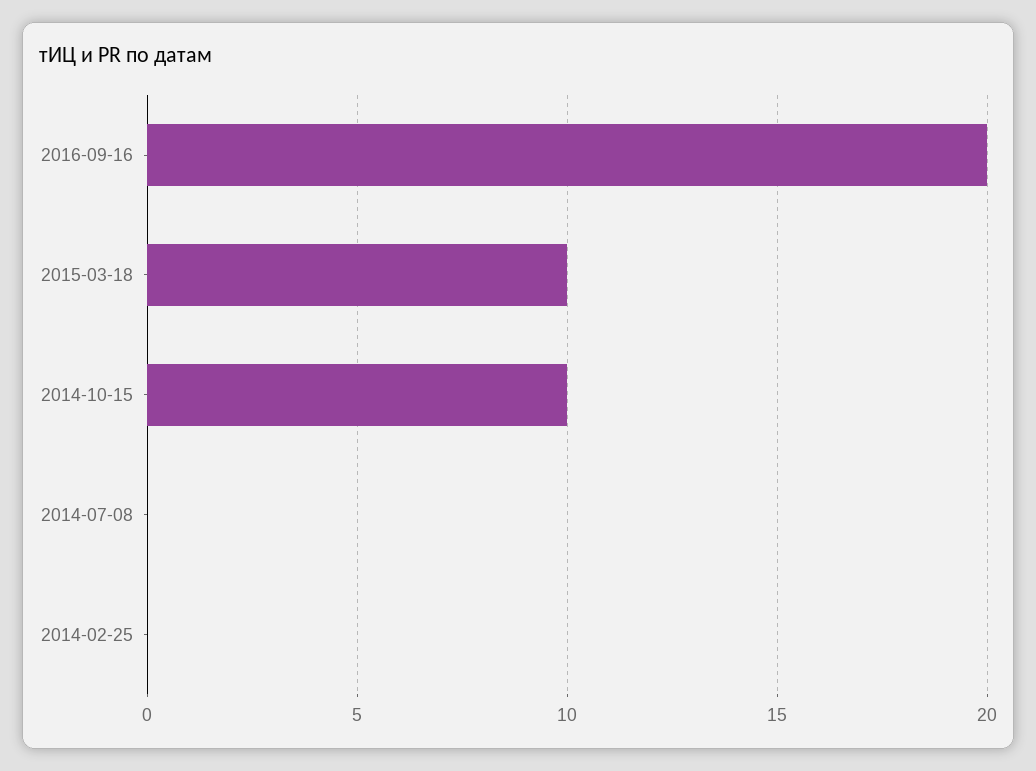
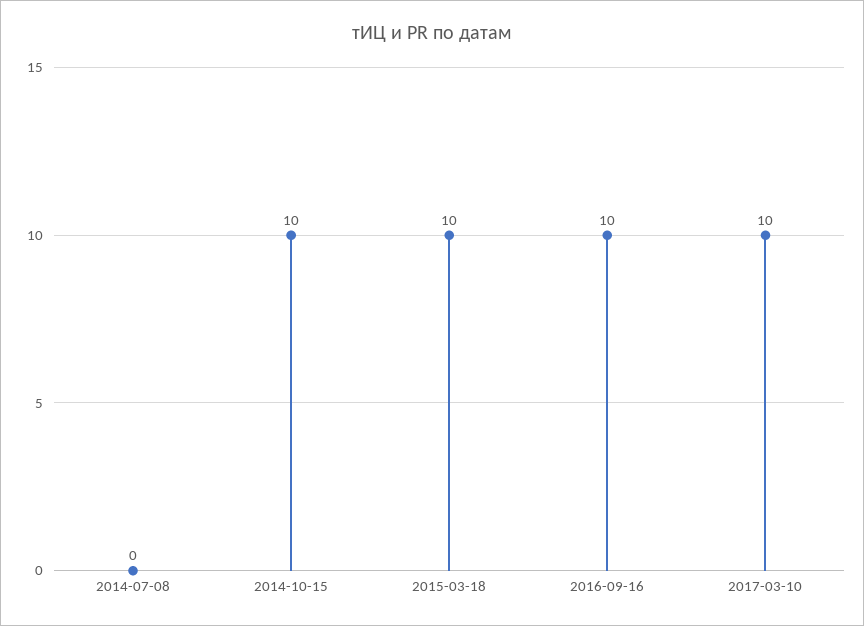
2016-09-16: 20 -> 10
2014-02-25: 0 -> none
2017-03-10: none -> 10

